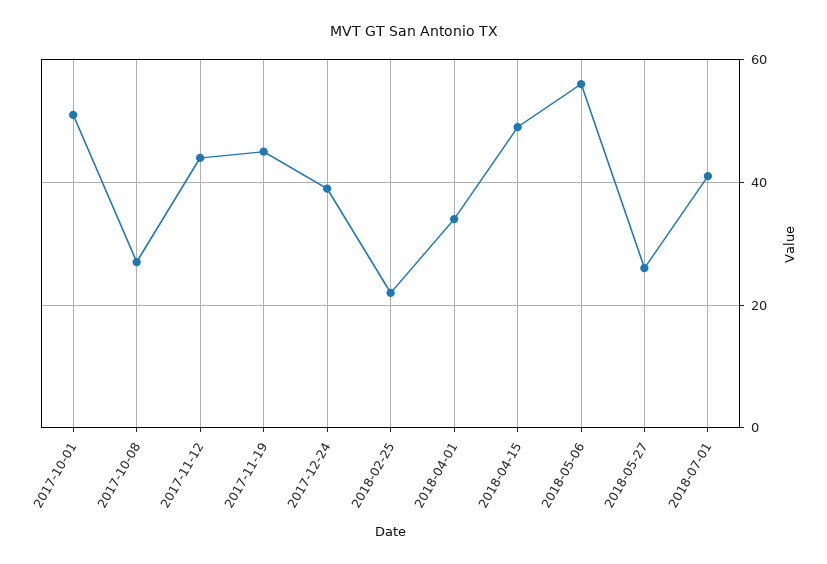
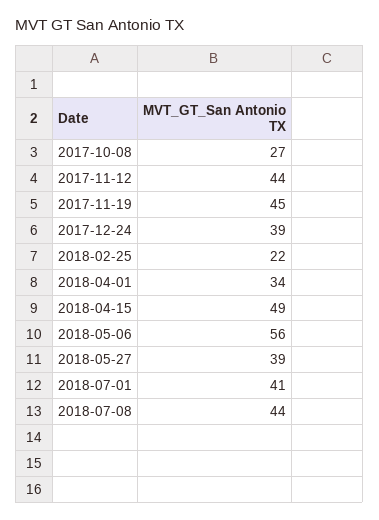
2017-10-01: 50 -> none
2018-05-27: 25 -> 39
2018-07-08: none -> 44

